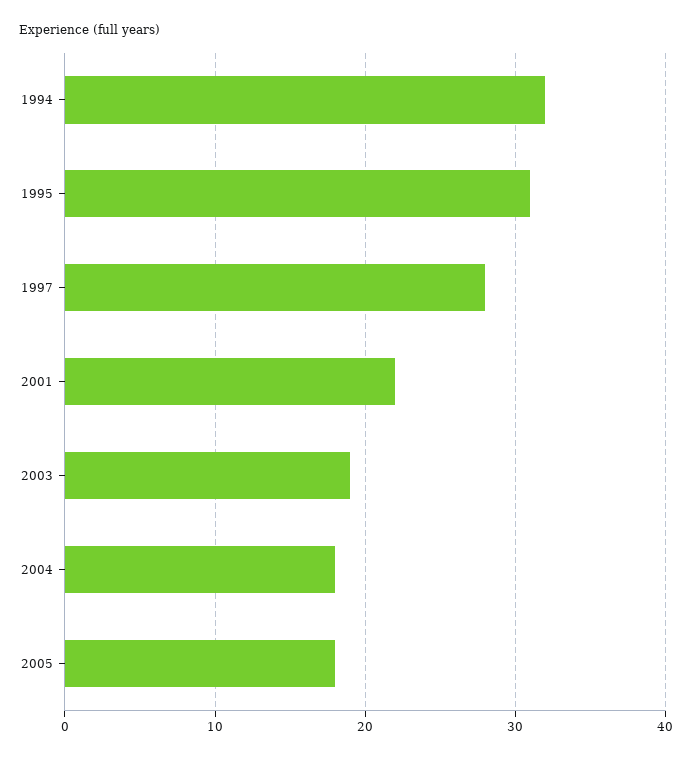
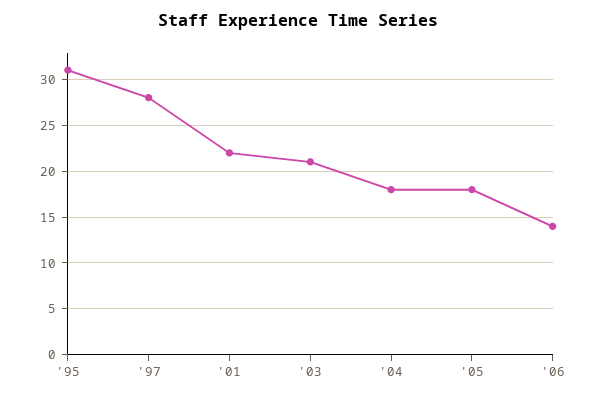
1994: 32 -> none
2003: 19 -> 21
'06: none -> 14

